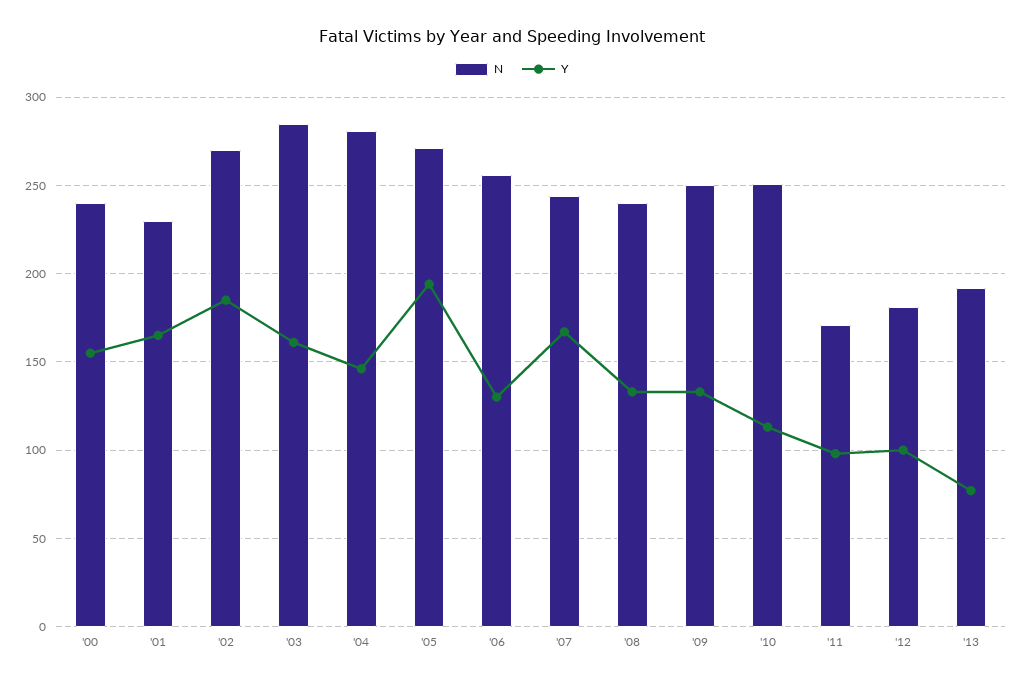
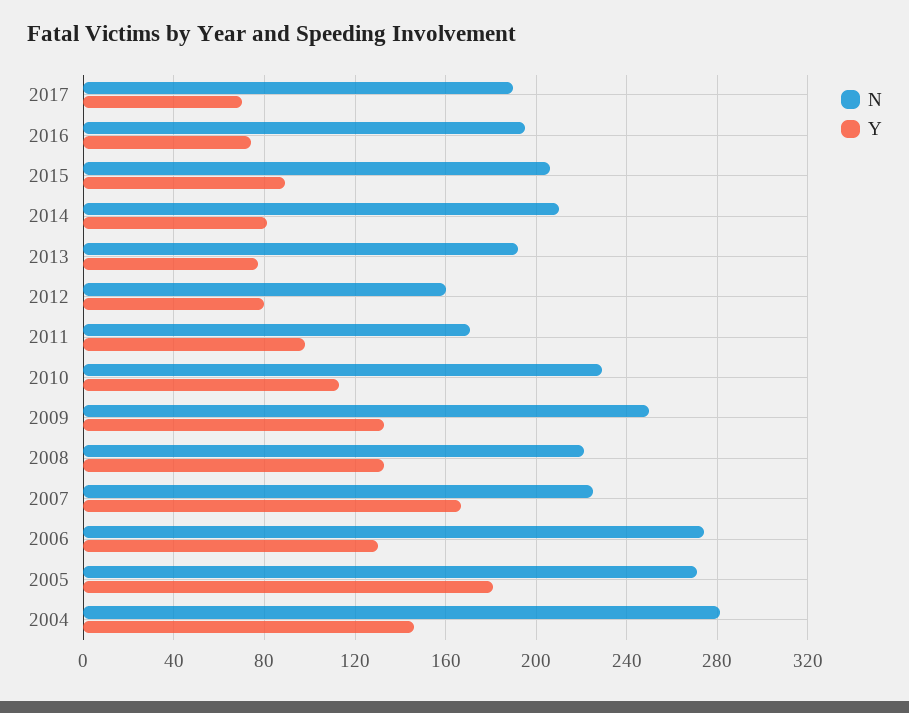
N, '00: 240 -> none
Y, '00: 155 -> none
N, '01: 230 -> none
Y, '01: 165 -> none
N, '02: 270 -> none
Y, '02: 185 -> none
N, '03: 285 -> none
Y, '03: 160 -> none
Y, '05: 195 -> 180
N, '06: 255 -> 275
N, '07: 245 -> 225
N, '08: 240 -> 220
N, '10: 250 -> 230
N, '12: 180 -> 160
Y, '12: 100 -> 80
N, 2017: none -> 190
Y, 2017: none -> 70
N, 2016: none -> 195
Y, 2016: none -> 75
N, 2015: none -> 205
Y, 2015: none -> 90
N, 2014: none -> 210
Y, 2014: none -> 80

